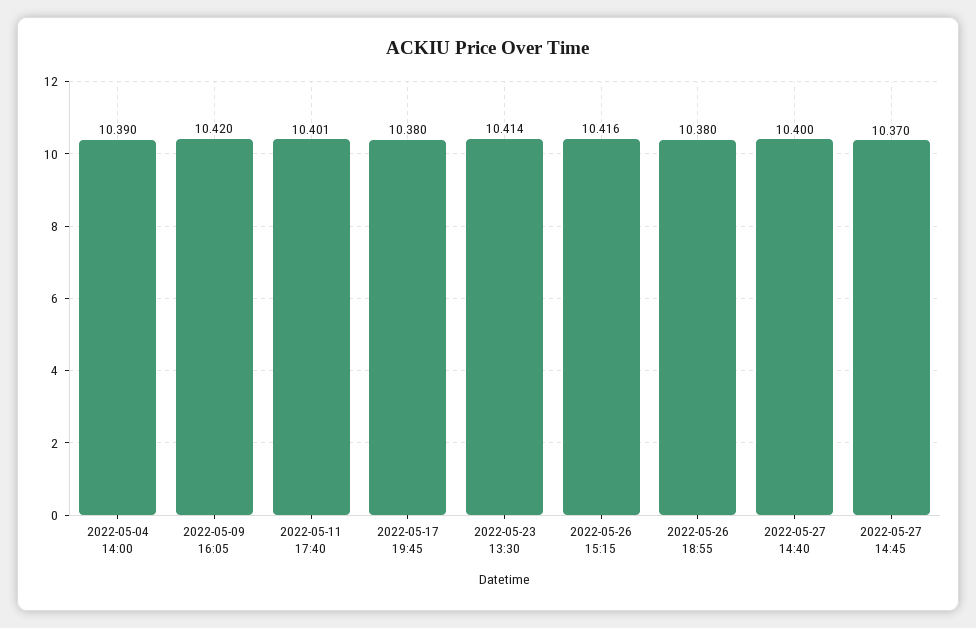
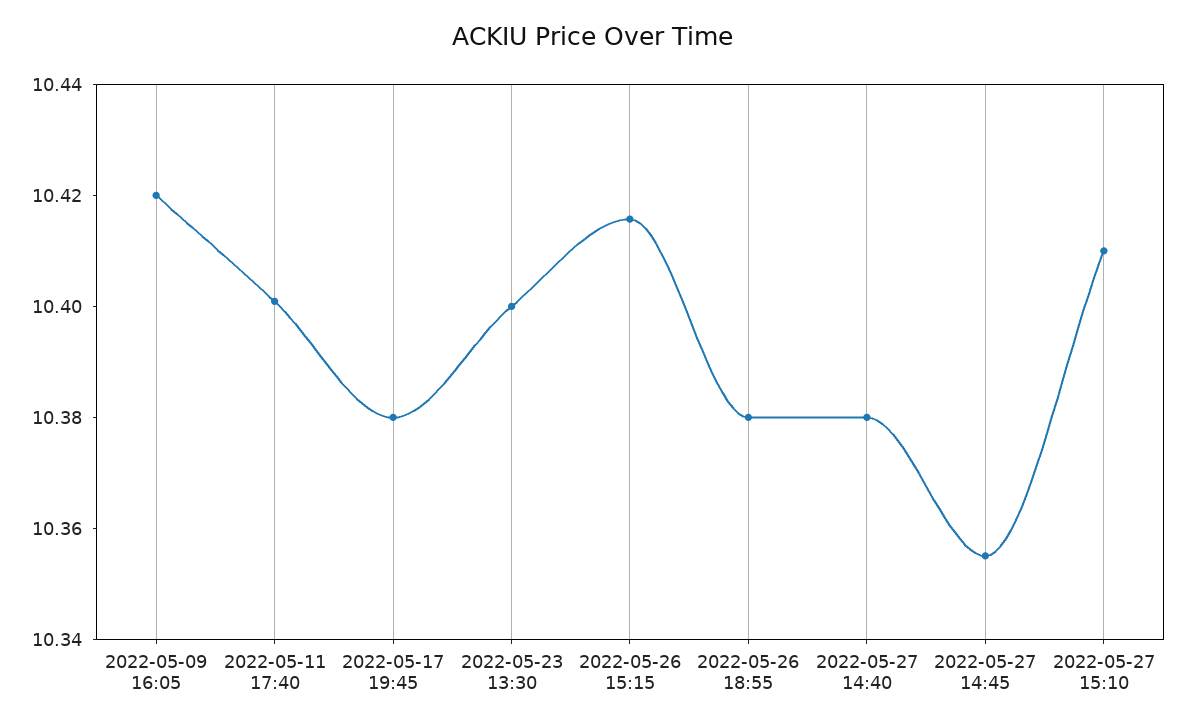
2022-05-04 14:00: 10.39 -> none
2022-05-23 13:30: 10.414 -> 10.4
2022-05-27 14:40: 10.4 -> 10.38
2022-05-27 14:45: 10.37 -> 10.355
2022-05-27 15:10: none -> 10.41

